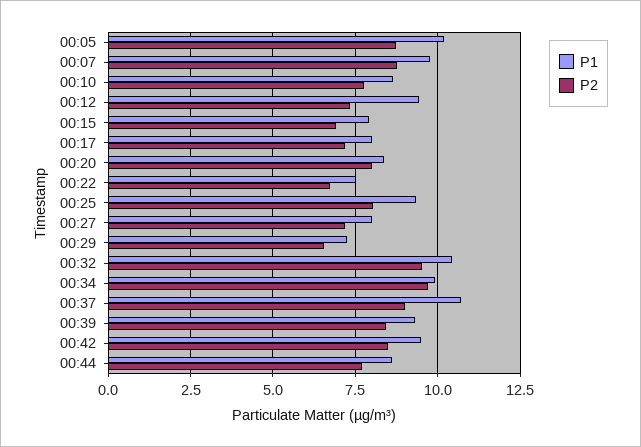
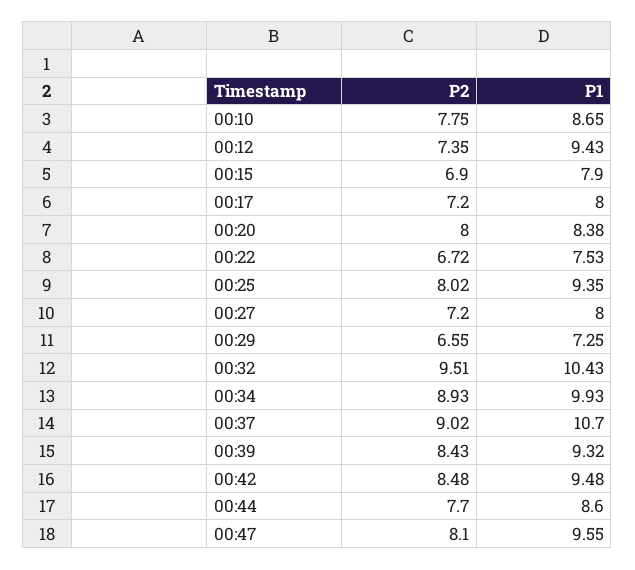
P1, 00:05: 10.25 -> none
P2, 00:05: 8.75 -> none
P1, 00:07: 9.75 -> none
P2, 00:07: 8.75 -> none
P2, 00:34: 9.75 -> 8.93
P2, 00:47: none -> 8.1
P1, 00:47: none -> 9.55

